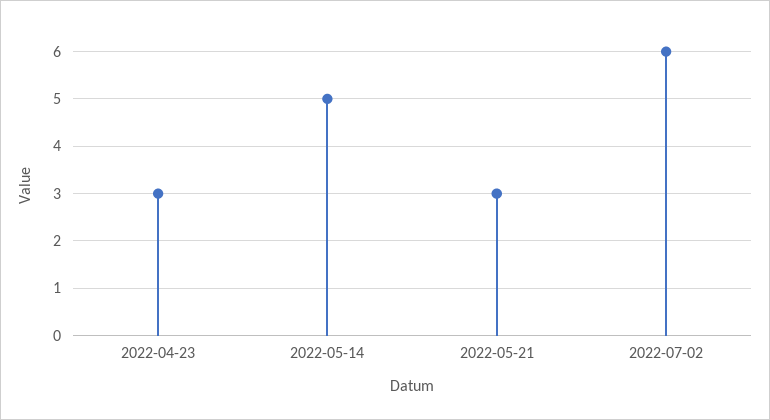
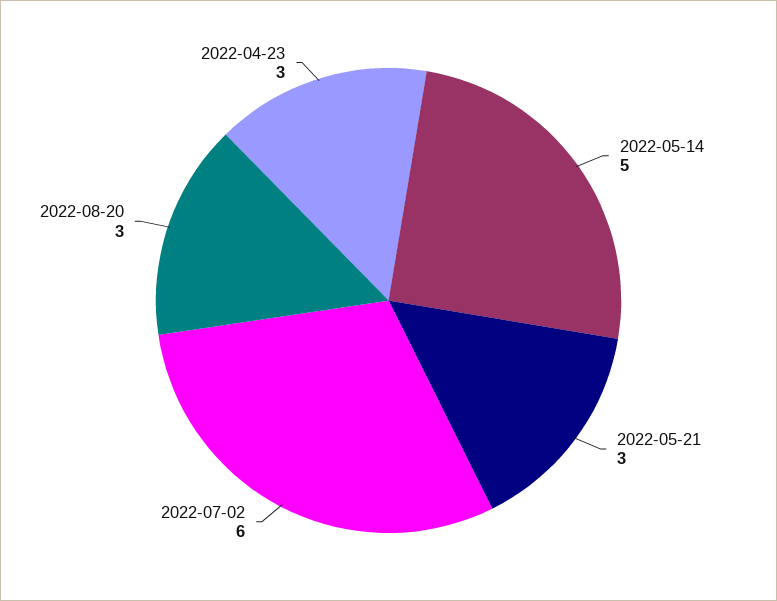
2022-08-20: none -> 3

